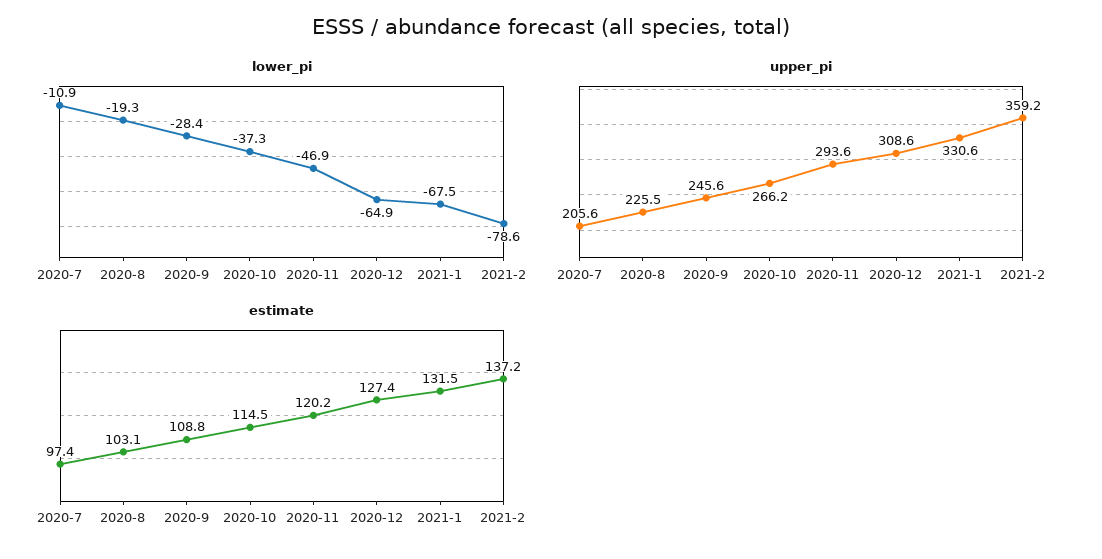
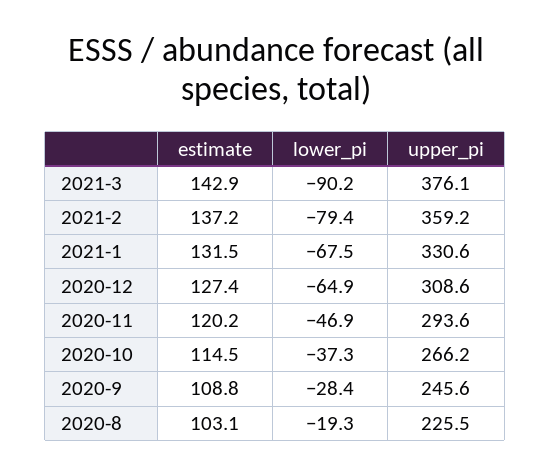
lower_pi, 2020-7: -10.9 -> none
lower_pi, 2021-2: -78.6 -> -79.4
upper_pi, 2020-7: 205.6 -> none
estimate, 2020-7: 97.4 -> none
estimate, 2021-3: none -> 142.9
lower_pi, 2021-3: none -> -90.2
upper_pi, 2021-3: none -> 376.1

